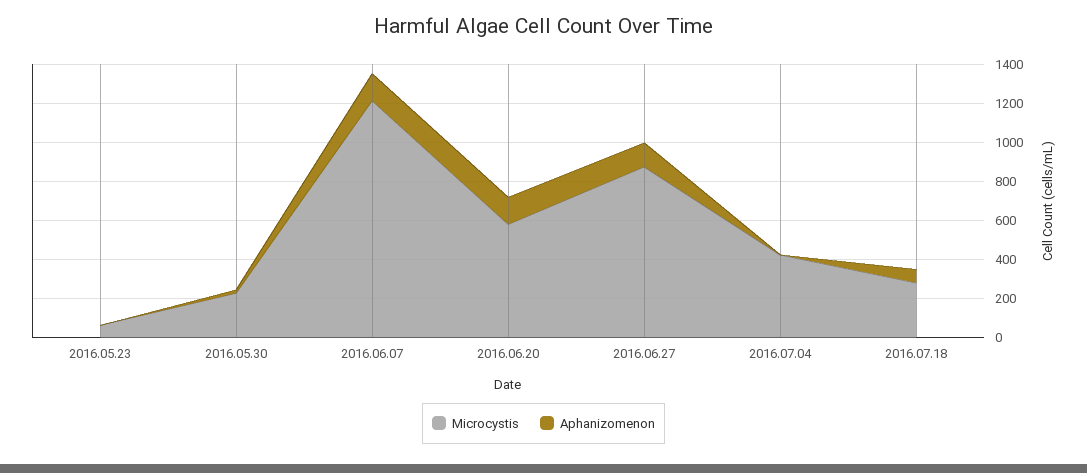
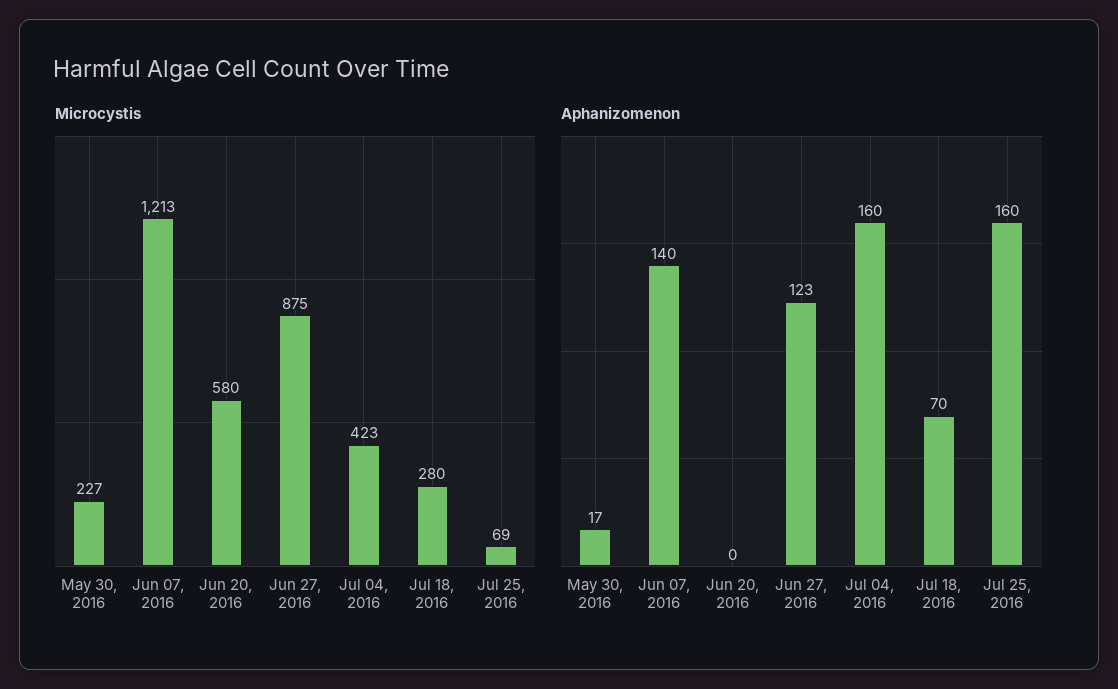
Microcystis, 2016.05.23: 50 -> none
Aphanizomenon, 2016.05.23: 0 -> none
Aphanizomenon, 2016.06.20: 150 -> 0
Aphanizomenon, 2016.07.04: 0 -> 160
Microcystis, Jul 25, 2016: none -> 69
Aphanizomenon, Jul 25, 2016: none -> 160

